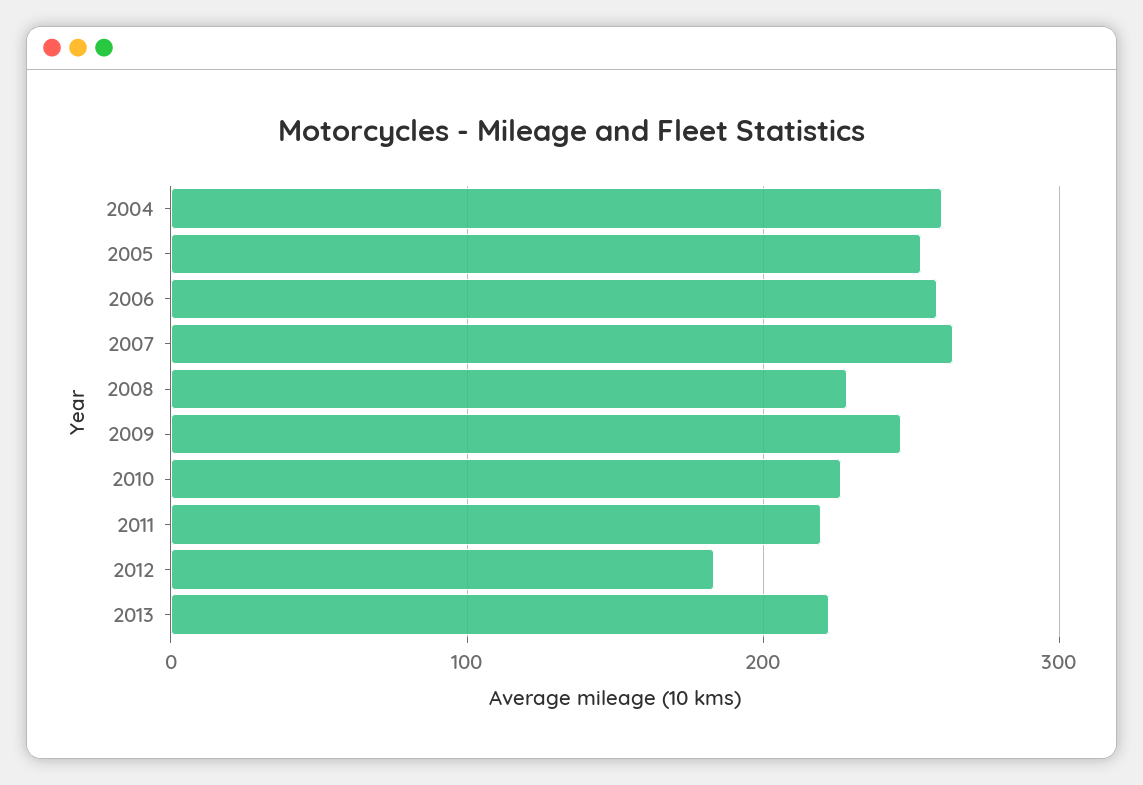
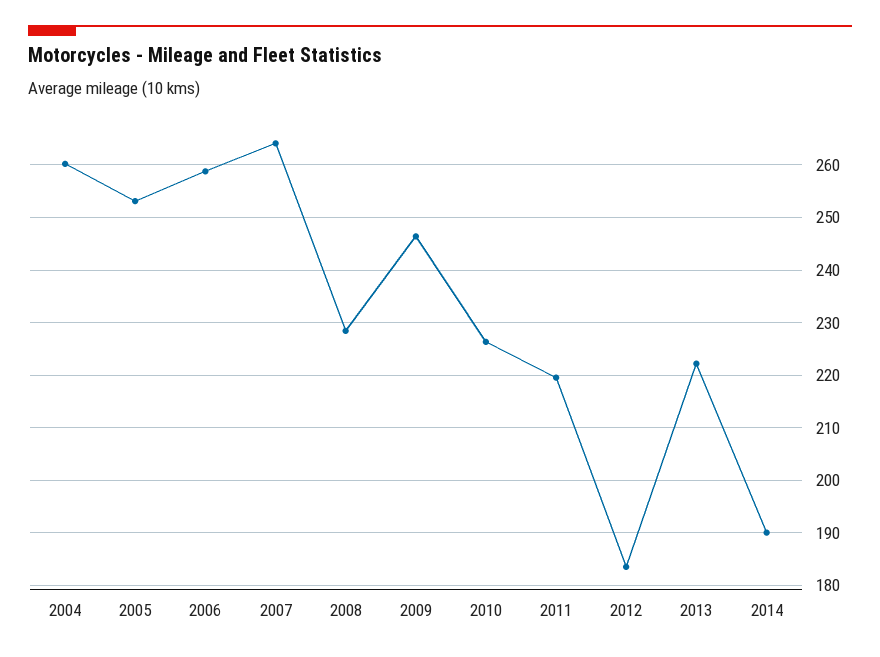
2014: none -> 190

